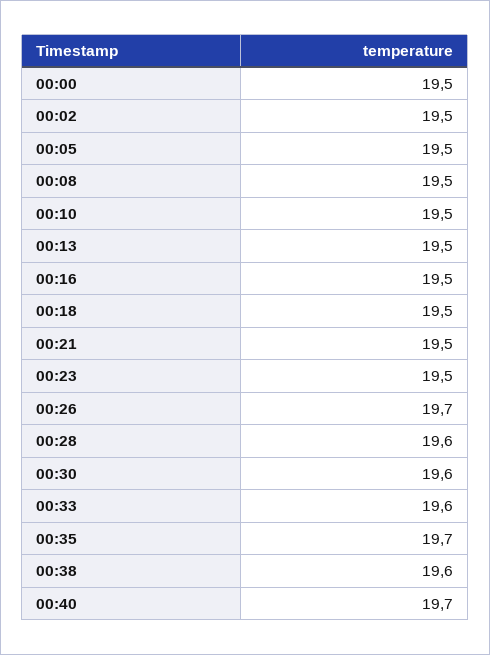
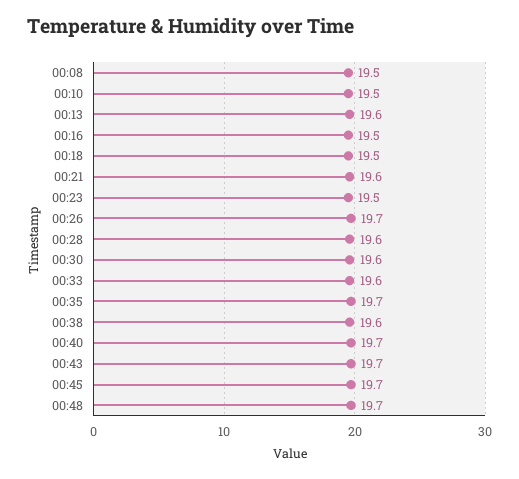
00:00: 19.5 -> none
00:02: 19.5 -> none
00:05: 19.5 -> none
00:13: 19.5 -> 19.6
00:21: 19.5 -> 19.6
00:43: none -> 19.7
00:45: none -> 19.7
00:48: none -> 19.7

